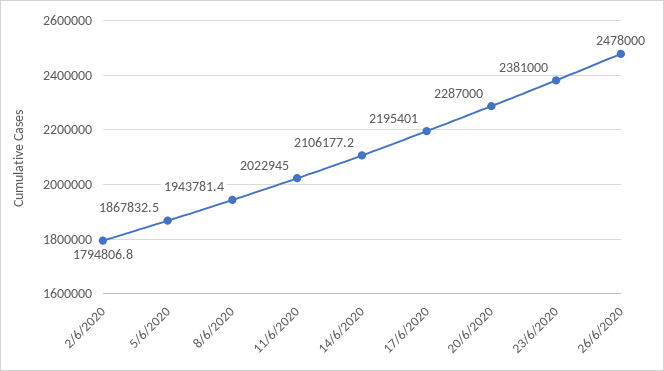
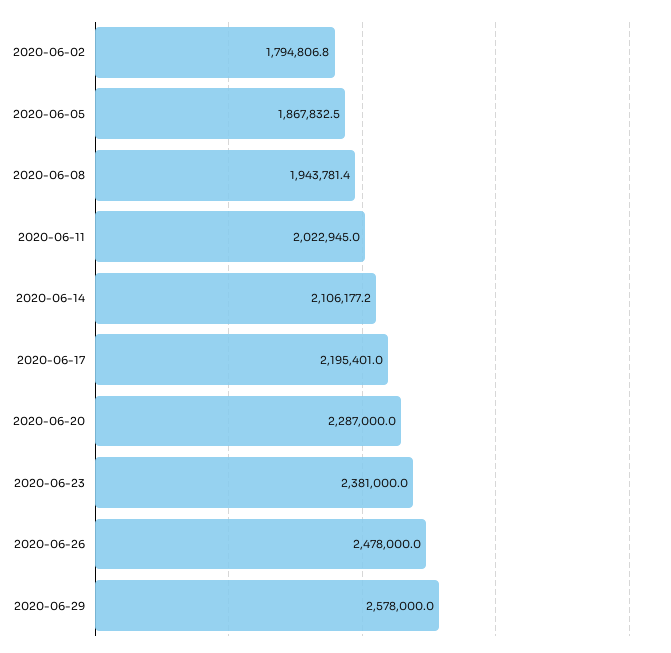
2020-06-29: none -> 2578000

